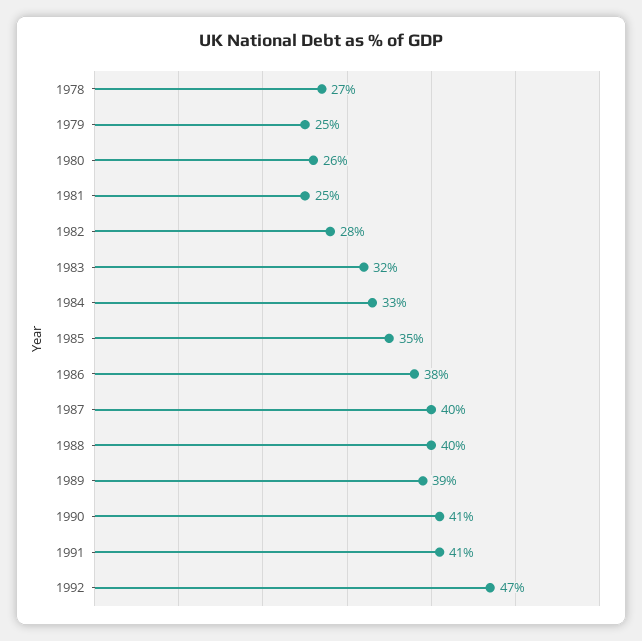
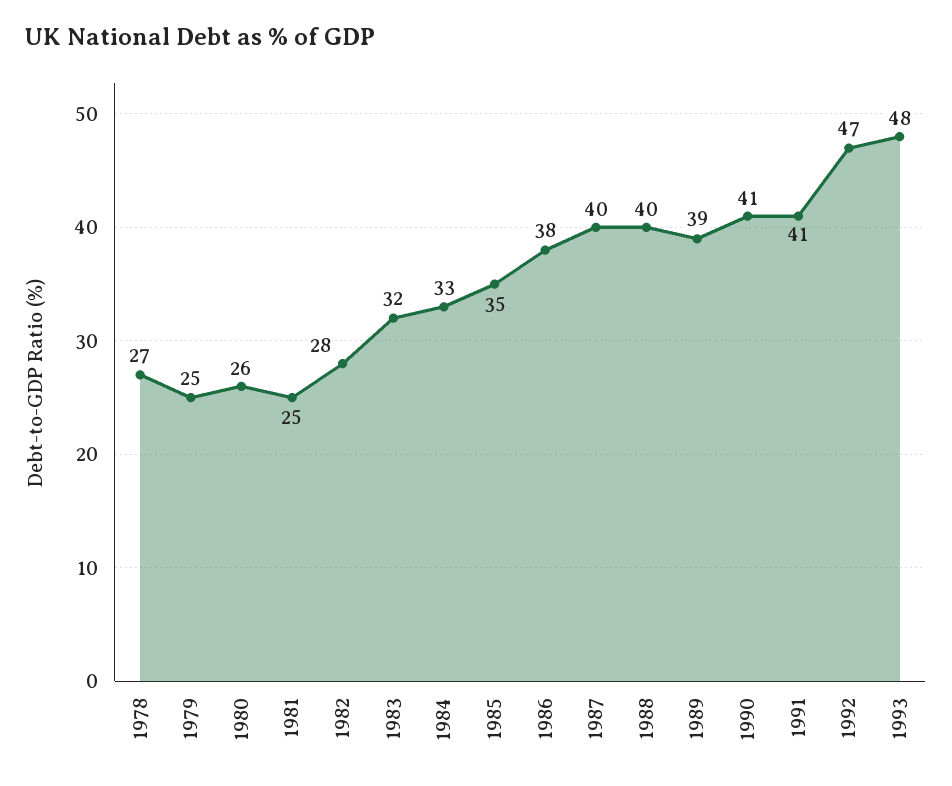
1993: none -> 48

